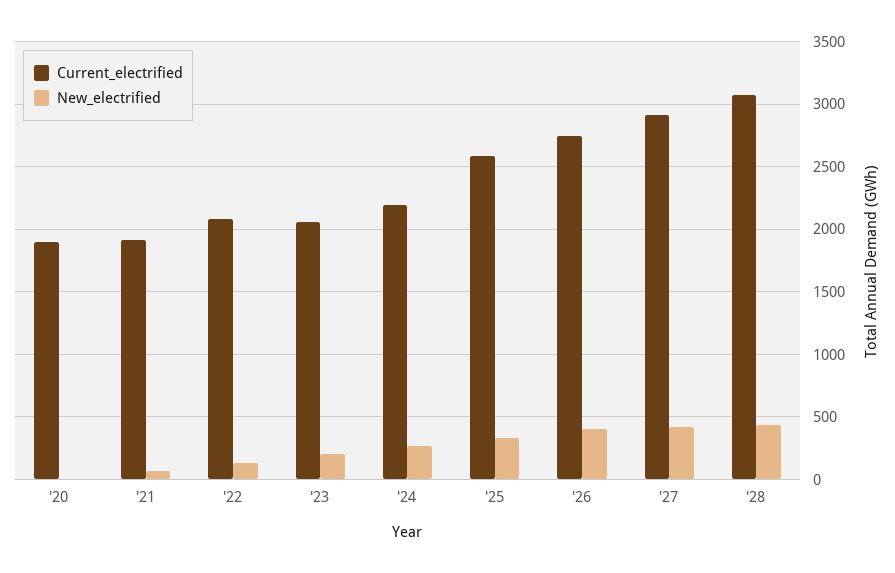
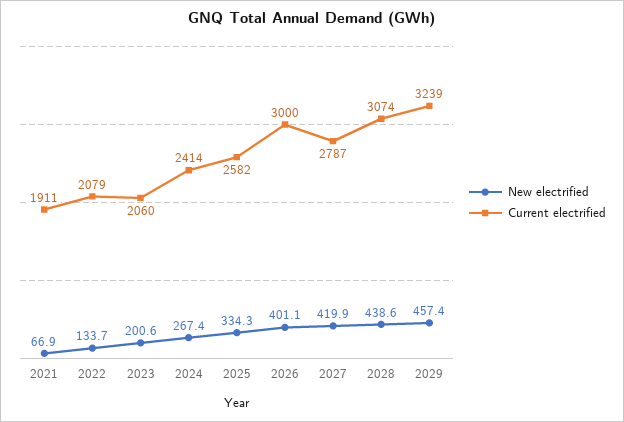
Current_electrified, '20: 1900 -> none
New_electrified, '20: 0 -> none
Current_electrified, '24: 2200 -> 2414
Current_electrified, '26: 2750 -> 3000
Current_electrified, '27: 2900 -> 2787
New_electrified, 2029: none -> 457.4
Current_electrified, 2029: none -> 3239

